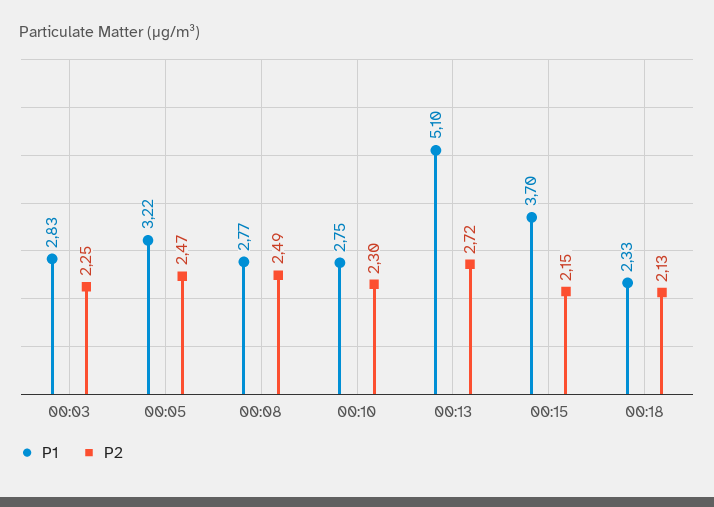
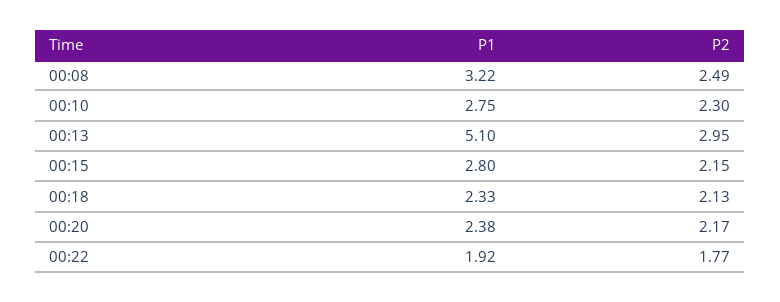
P1, 00:03: 2.83 -> none
P2, 00:03: 2.25 -> none
P1, 00:05: 3.22 -> none
P2, 00:05: 2.47 -> none
P1, 00:08: 2.77 -> 3.22
P2, 00:13: 2.72 -> 2.95
P1, 00:15: 3.7 -> 2.8
P1, 00:20: none -> 2.38
P2, 00:20: none -> 2.17
P1, 00:22: none -> 1.92
P2, 00:22: none -> 1.77

